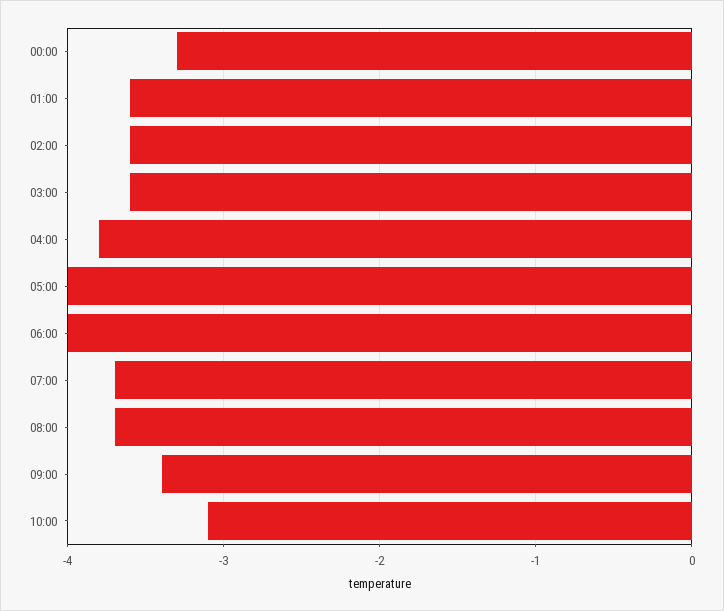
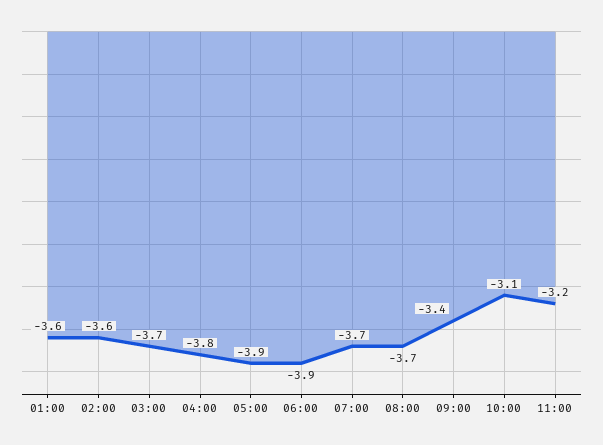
00:00: -3.3 -> none
03:00: -3.6 -> -3.7
05:00: -4 -> -3.9
06:00: -4 -> -3.9
11:00: none -> -3.2

